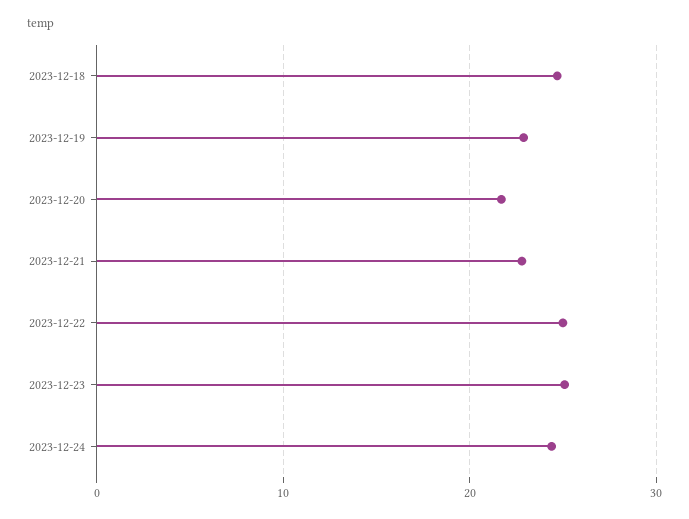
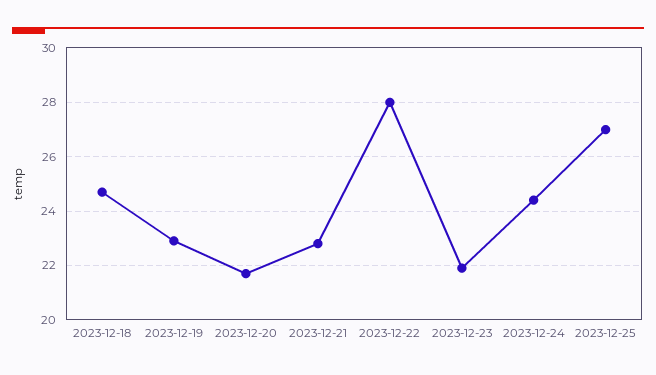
2023-12-22: 25 -> 28
2023-12-23: 25 -> 22
2023-12-25: none -> 27

